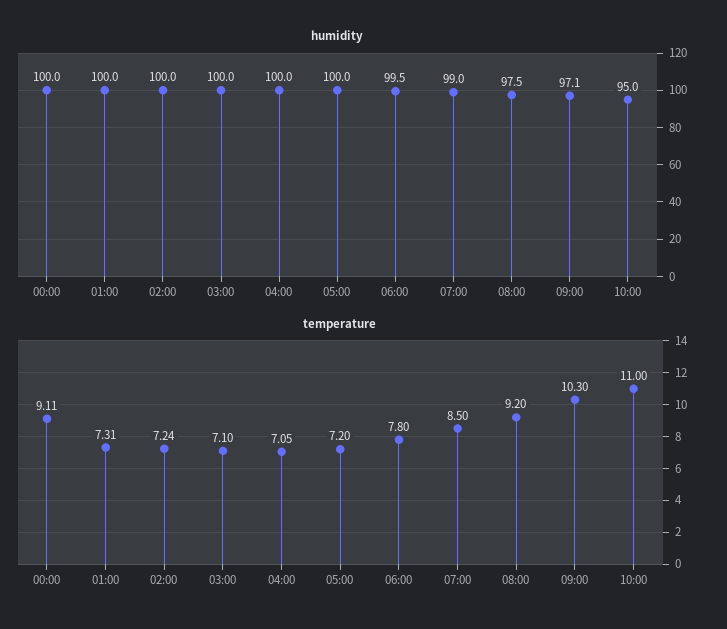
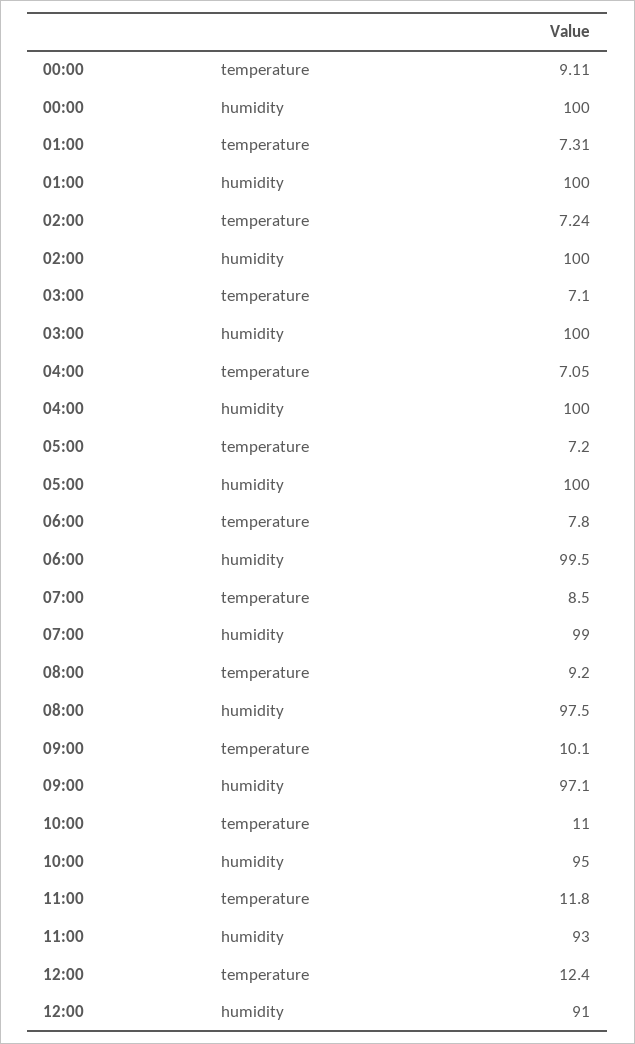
temperature, 09:00: 10.3 -> 10.1
temperature, 11:00: none -> 11.8
humidity, 11:00: none -> 93
temperature, 12:00: none -> 12.4
humidity, 12:00: none -> 91

